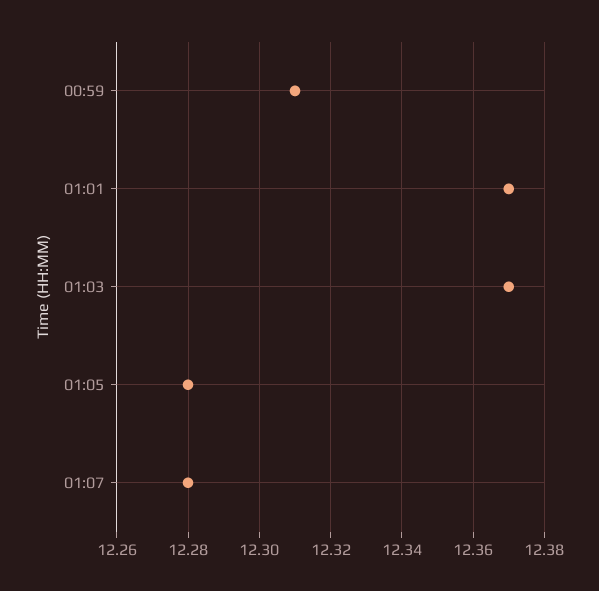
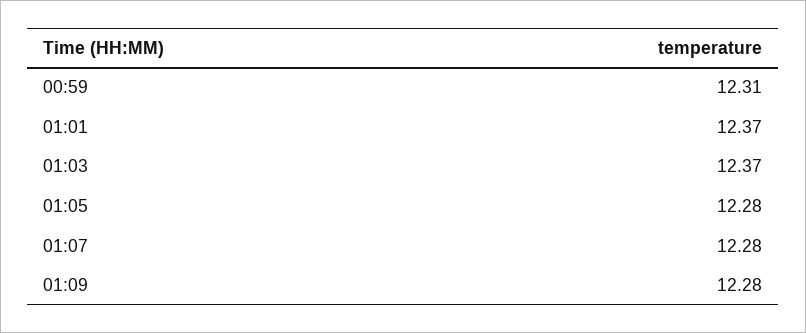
01:09: none -> 12.28

